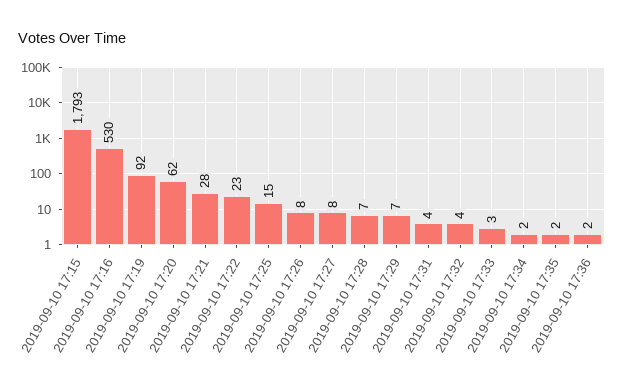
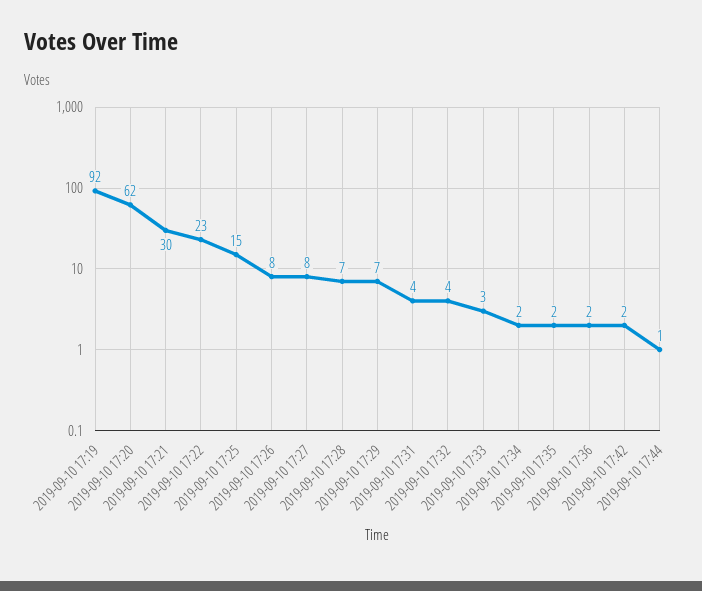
2019-09-10 17:15: 1793 -> none
2019-09-10 17:16: 530 -> none
2019-09-10 17:21: 28 -> 30
2019-09-10 17:42: none -> 2
2019-09-10 17:44: none -> 1

